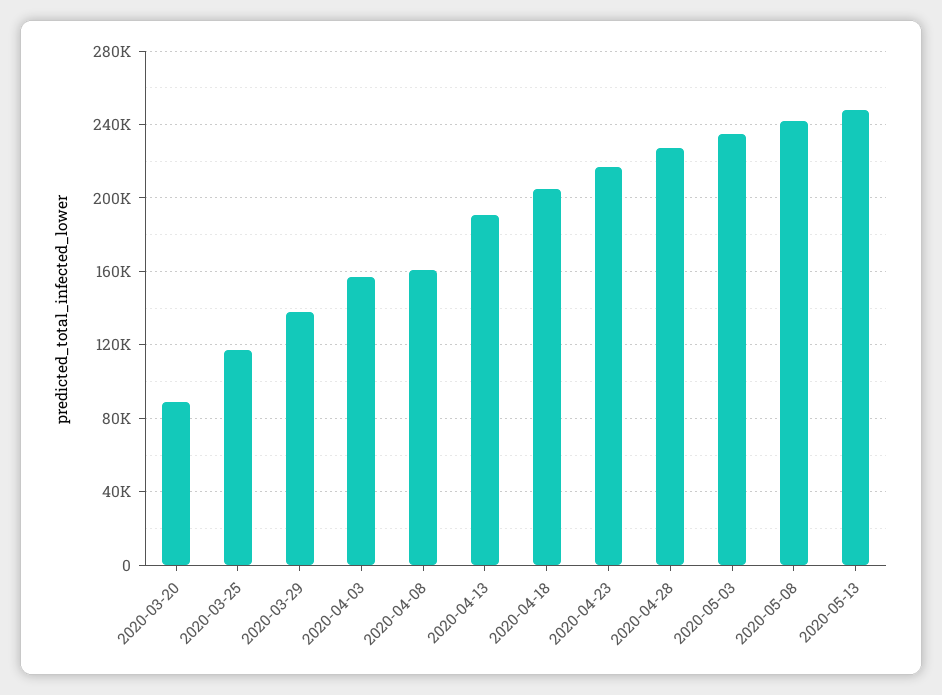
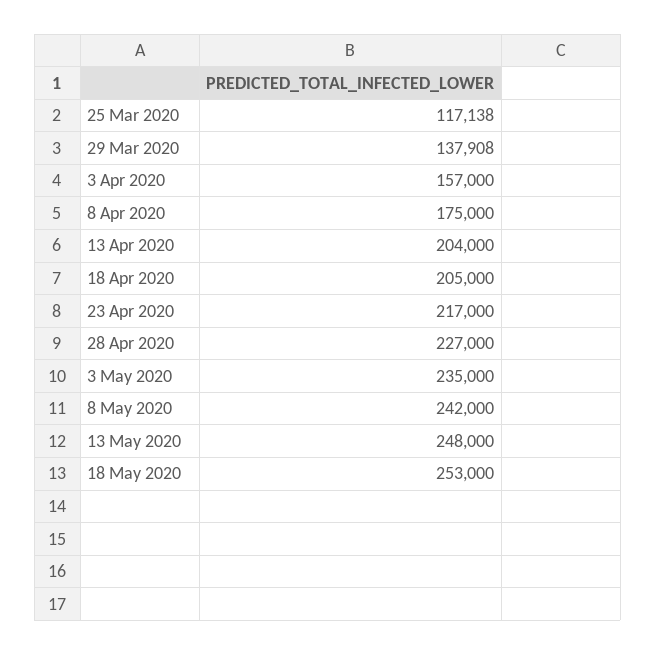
2020-03-20: 90000 -> none
2020-04-08: 160000 -> 175000
2020-04-13: 190000 -> 204000
18 May 2020: none -> 253000

